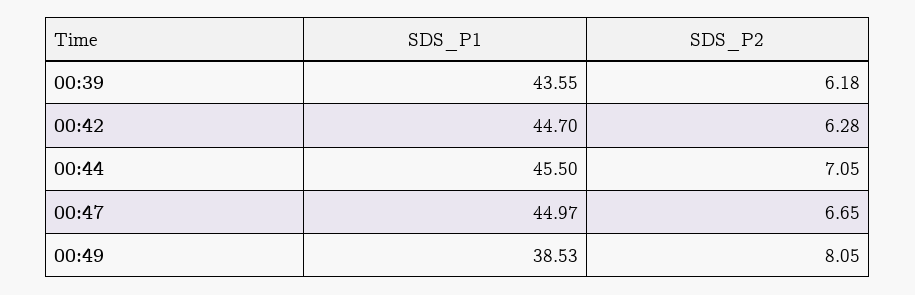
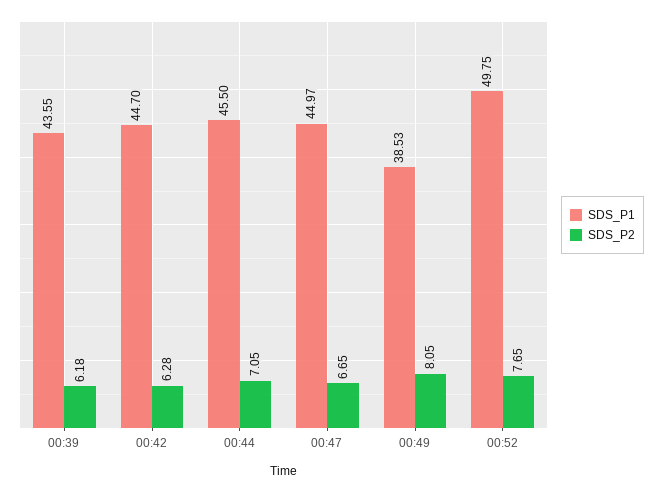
SDS_P1, 00:52: none -> 49.75
SDS_P2, 00:52: none -> 7.65

